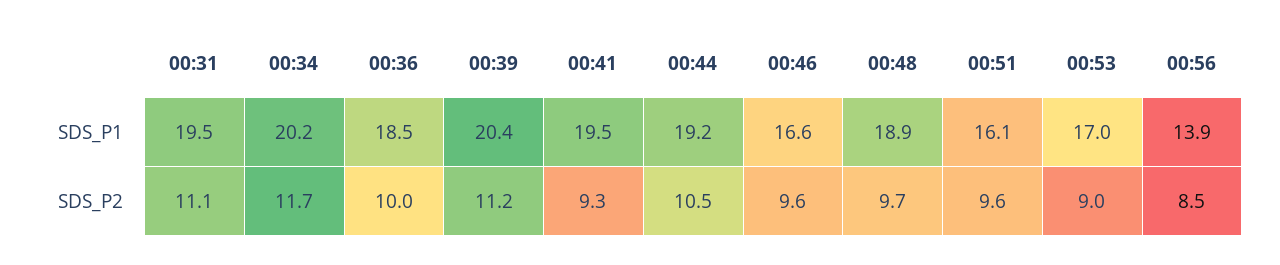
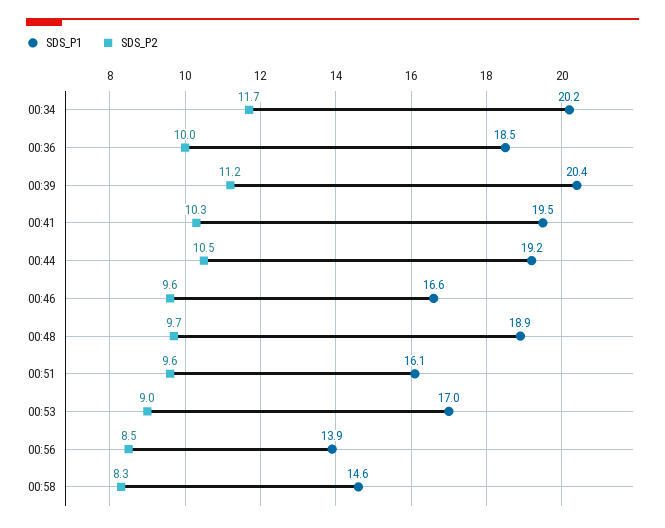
SDS_P1, 00:31: 19.5 -> none
SDS_P2, 00:31: 11.1 -> none
SDS_P2, 00:41: 9.3 -> 10.3
SDS_P1, 00:58: none -> 14.6
SDS_P2, 00:58: none -> 8.3

